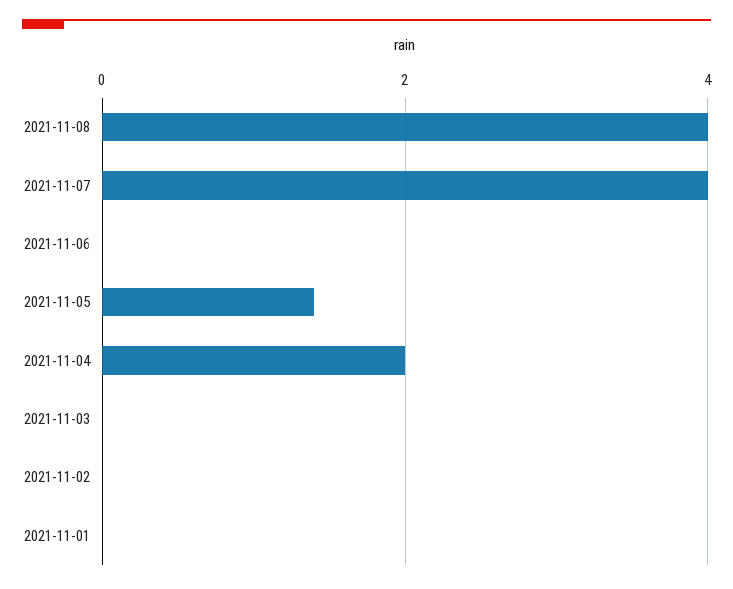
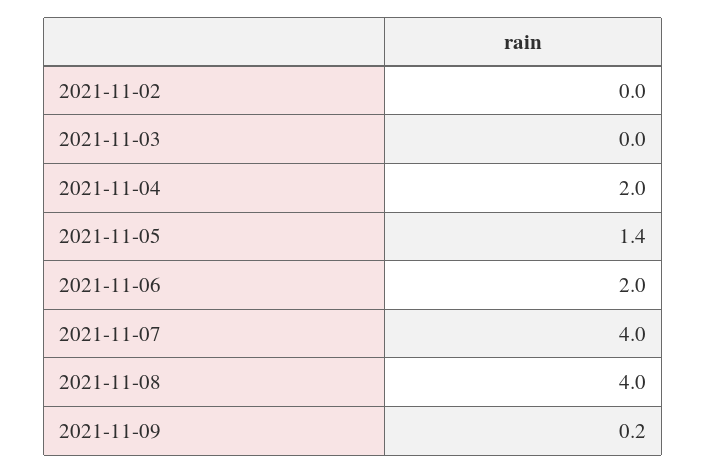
2021-11-06: 0 -> 2
2021-11-01: 0 -> none
2021-11-09: none -> 0.2

